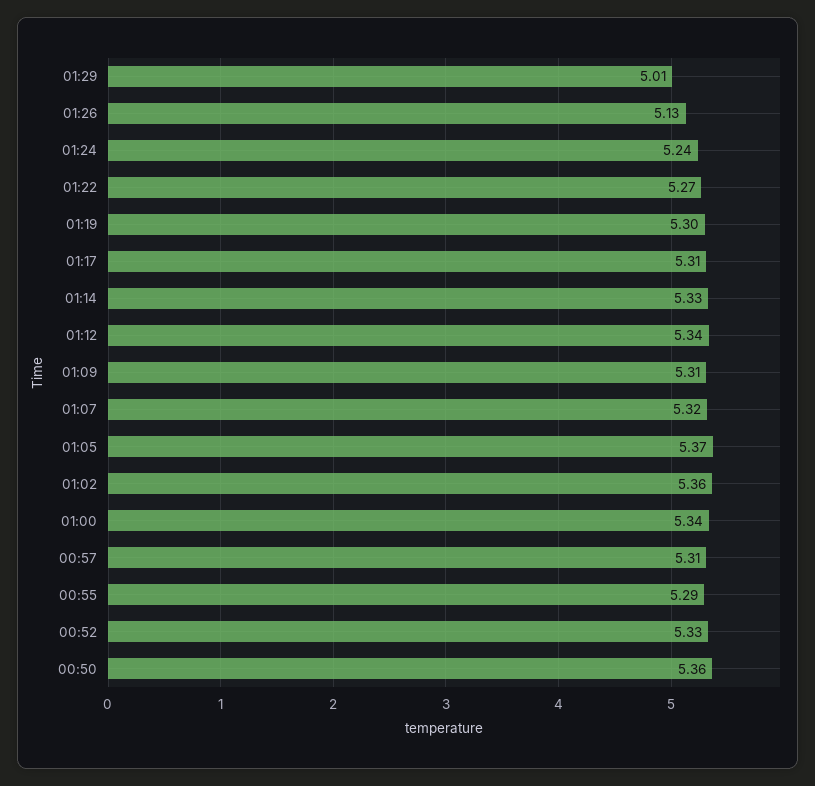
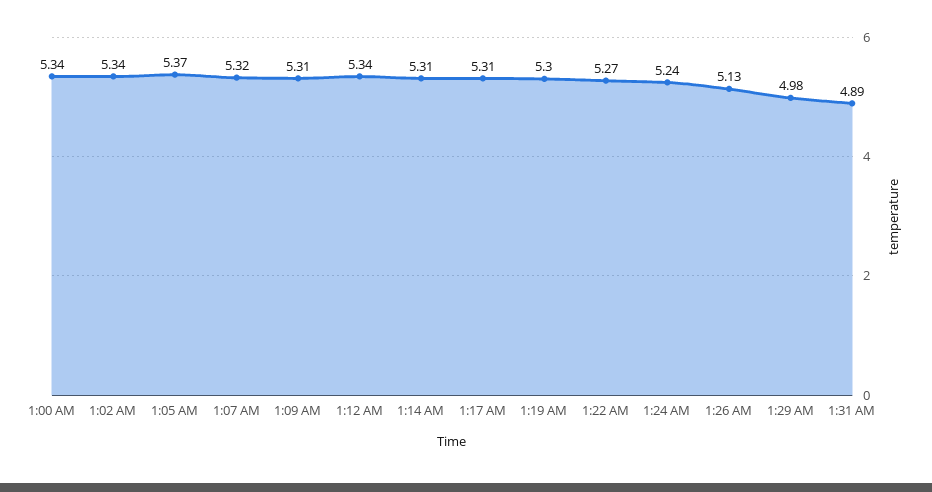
01:29: 5.01 -> 4.98
01:14: 5.33 -> 5.31
01:02: 5.36 -> 5.34
00:57: 5.31 -> none
00:55: 5.29 -> none
00:52: 5.33 -> none
00:50: 5.36 -> none
1:31 AM: none -> 4.89

